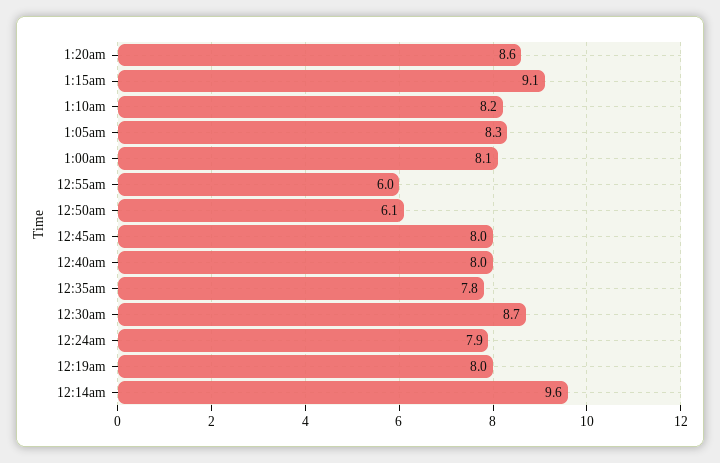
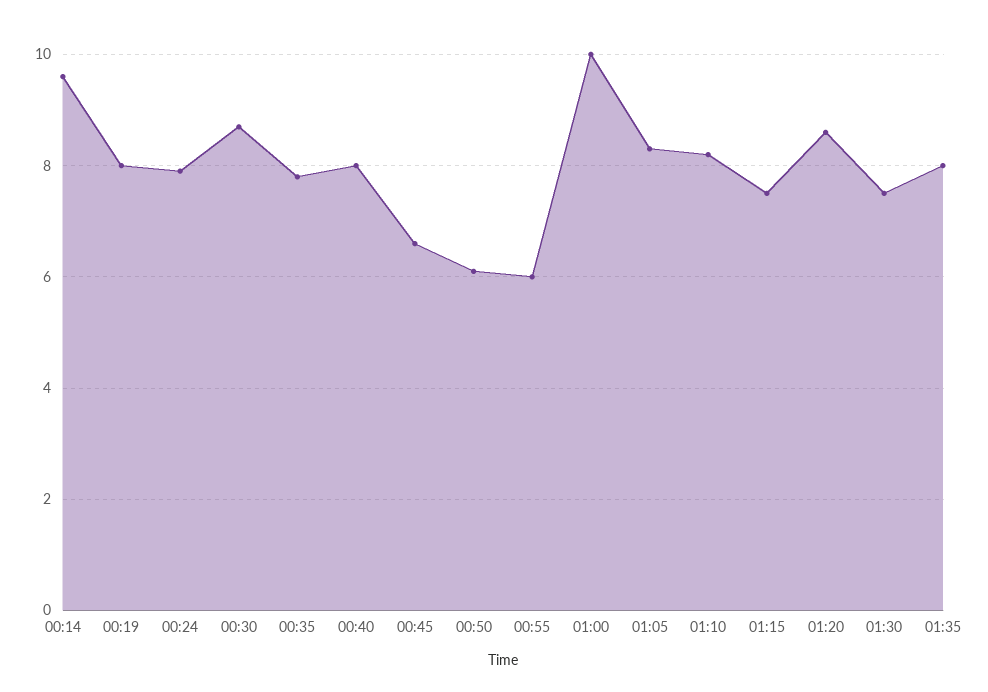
1:15am: 9.1 -> 7.5
1:00am: 8.1 -> 10
12:45am: 8 -> 6.5
01:30: none -> 7.5
01:35: none -> 8

